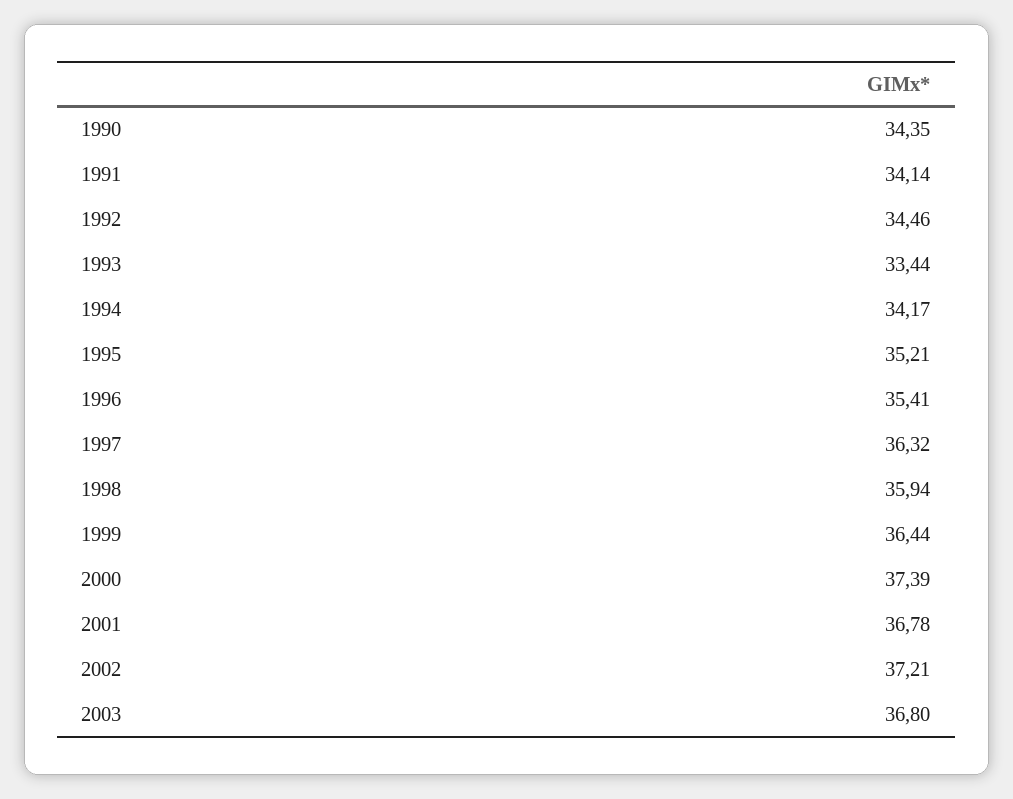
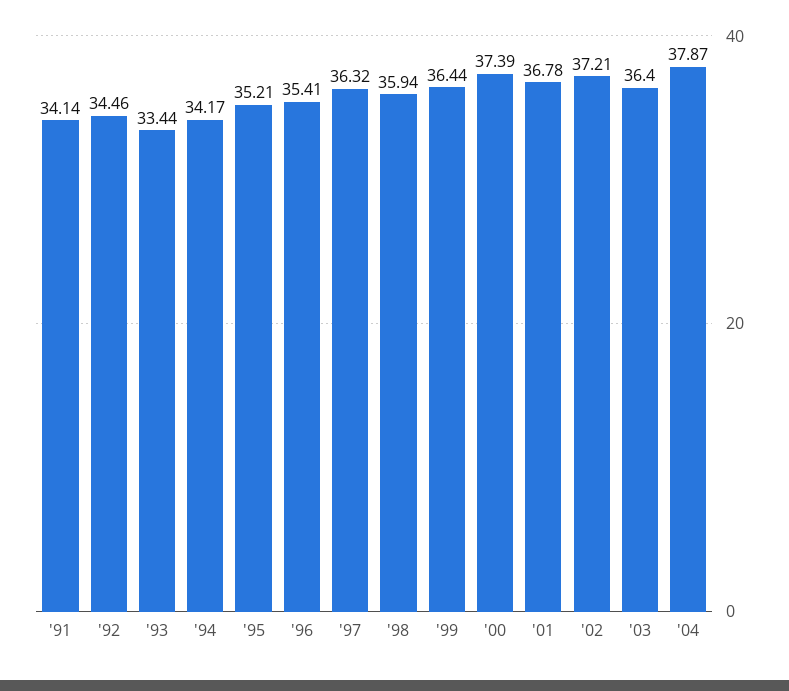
1990: 34.35 -> none
2003: 36.8 -> 36.4
'04: none -> 37.87

